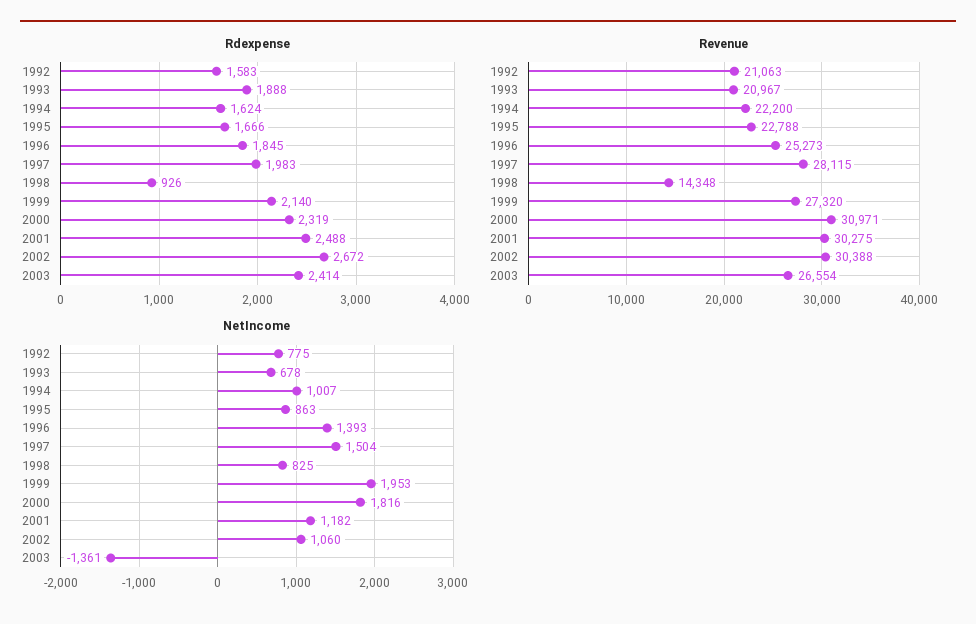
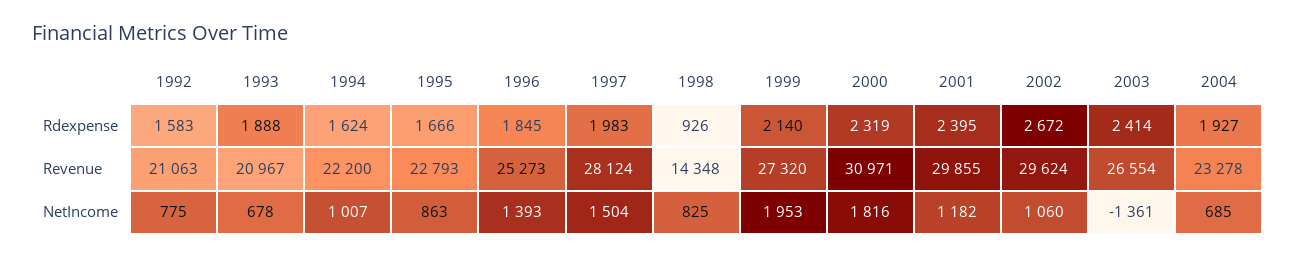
Rdexpense, 2001: 2488 -> 2395
Revenue, 1995: 22788 -> 22793
Revenue, 1997: 28115 -> 28124
Revenue, 2001: 30275 -> 29855
Revenue, 2002: 30388 -> 29624
Rdexpense, 2004: none -> 1927
Revenue, 2004: none -> 23278
NetIncome, 2004: none -> 685

